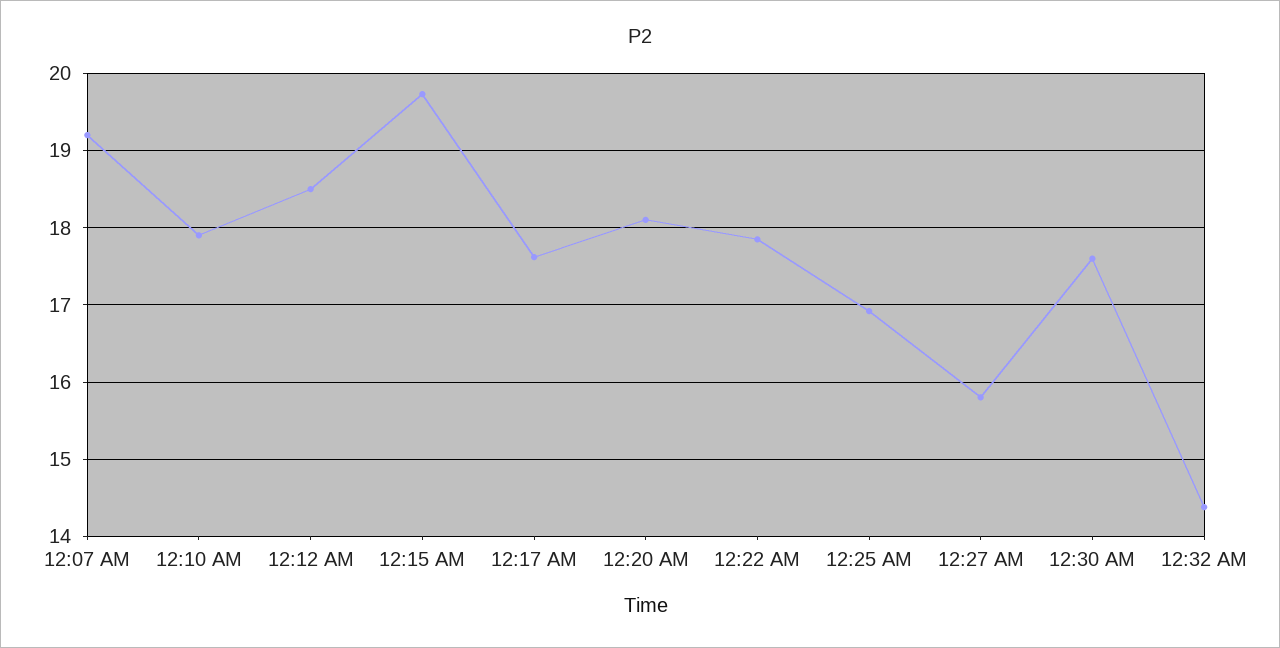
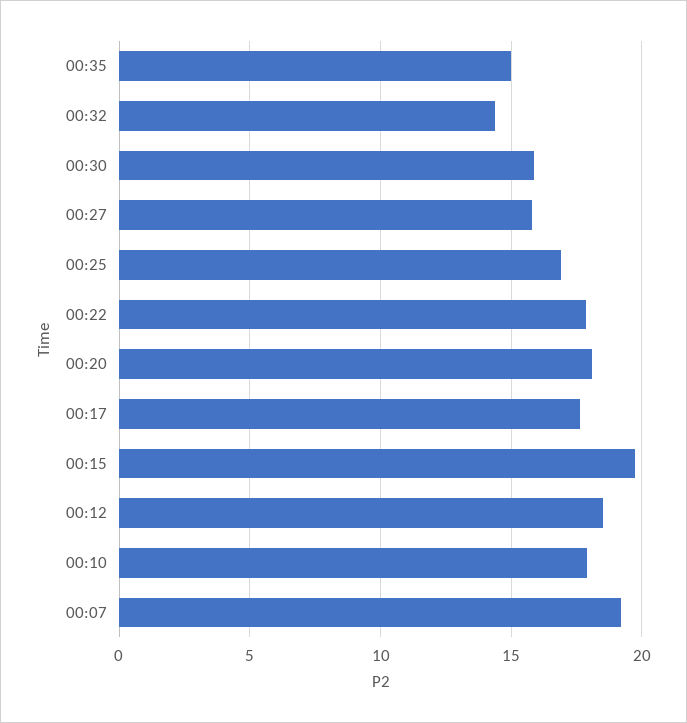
12:30 AM: 17.6 -> 16
00:35: none -> 15

